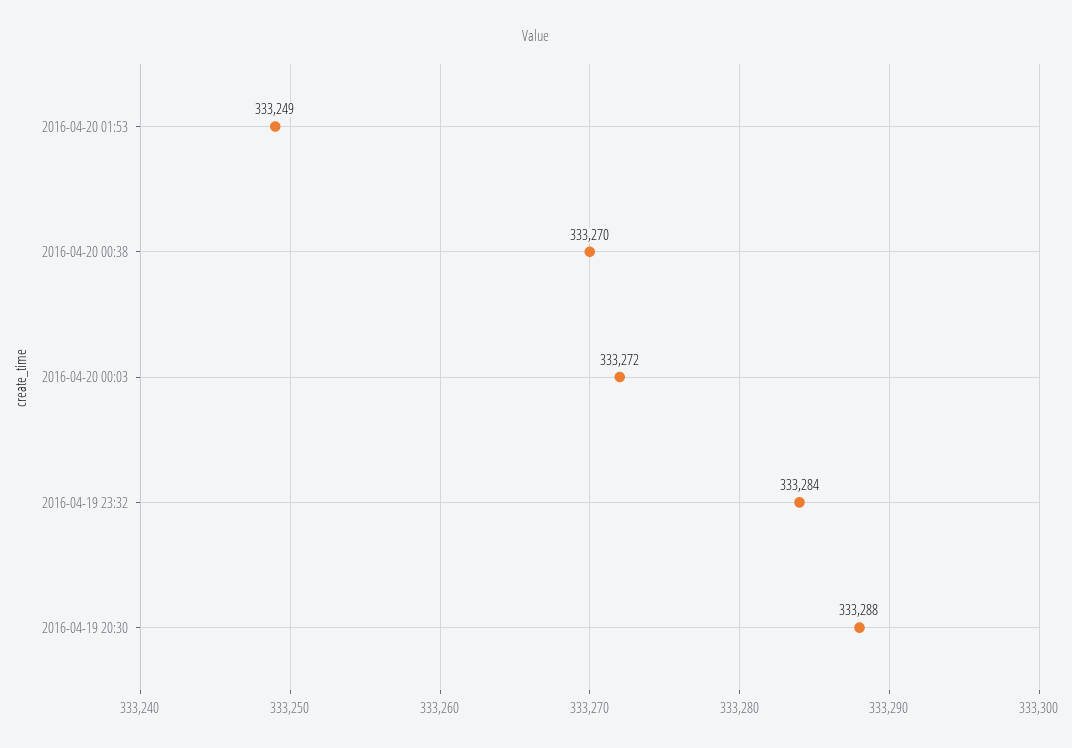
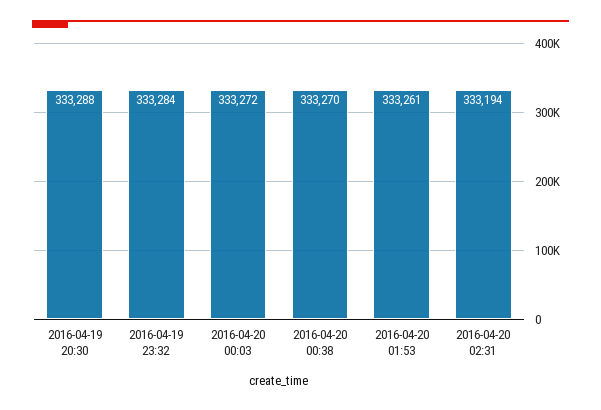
2016-04-20 01:53: 333249 -> 333261
2016-04-20 02:31: none -> 333194

